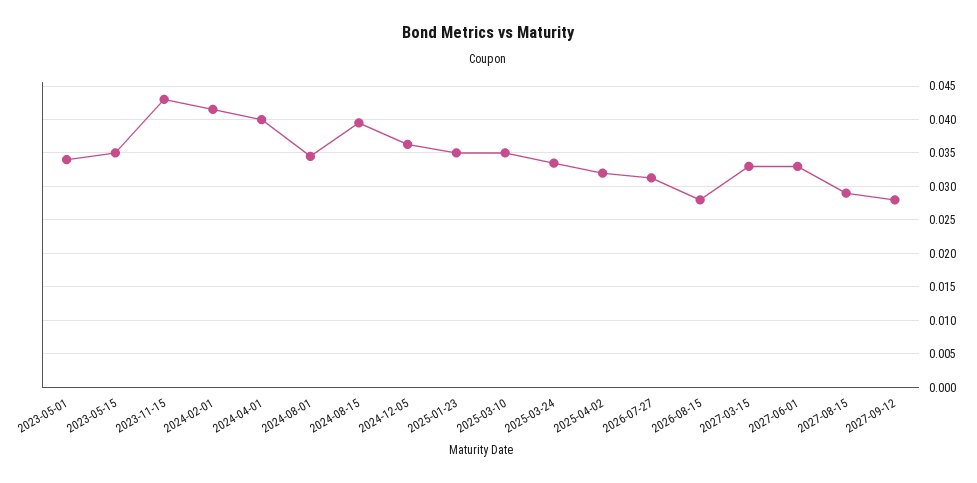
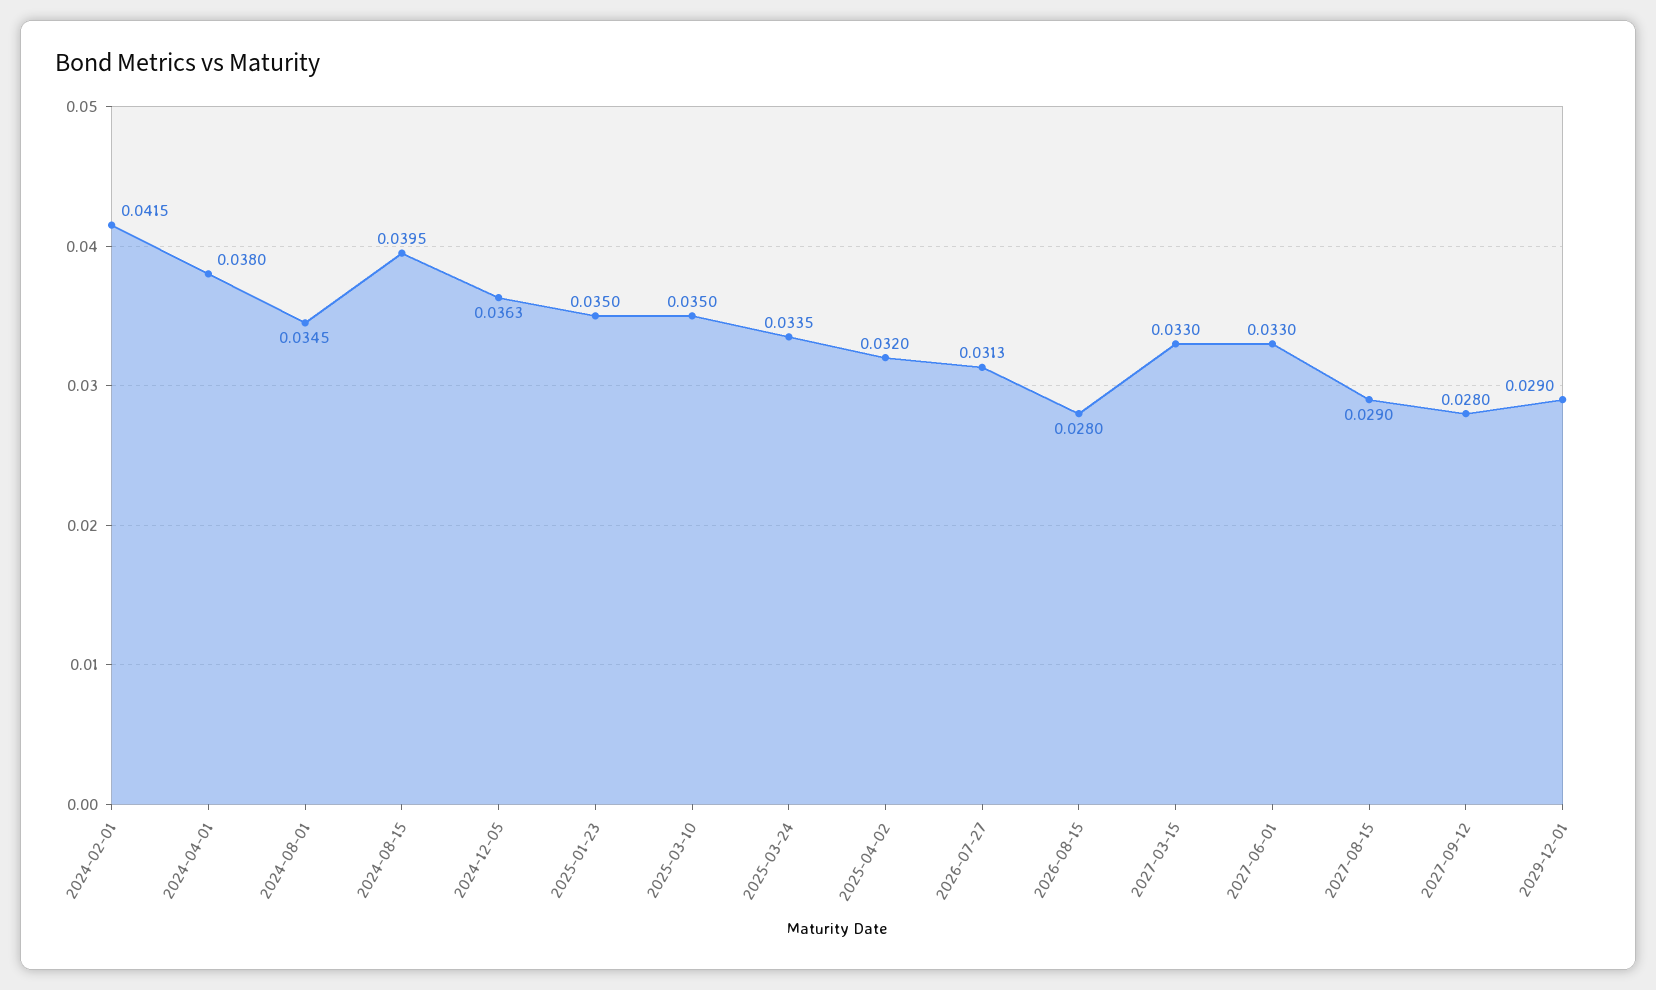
2023-05-01: 0.034 -> none
2023-05-15: 0.035 -> none
2023-11-15: 0.043 -> none
2024-04-01: 0.04 -> 0.038
2029-12-01: none -> 0.029

